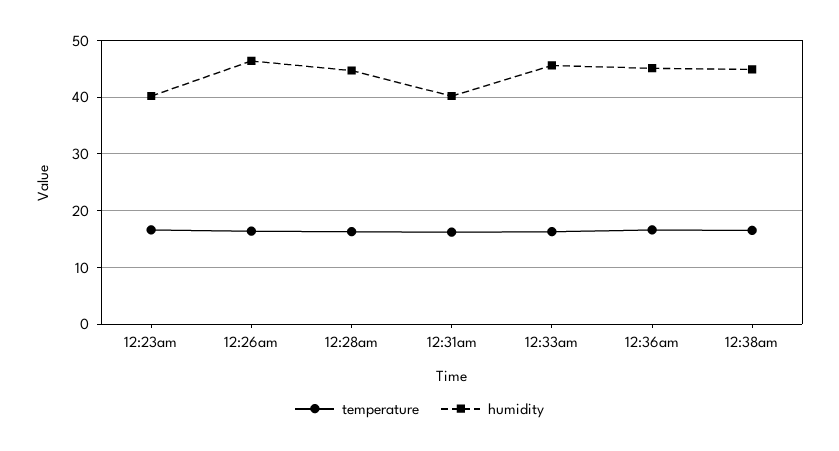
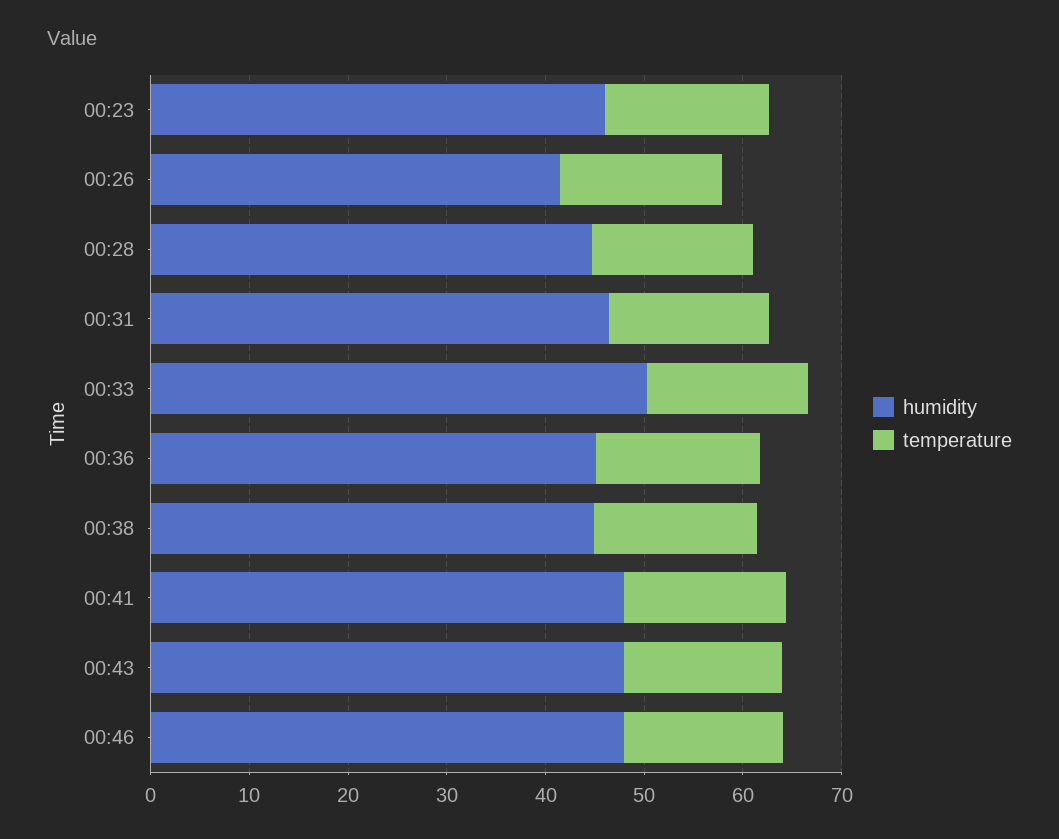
humidity, 12:23am: 40 -> 46
humidity, 12:26am: 46 -> 42
humidity, 12:31am: 40 -> 46
humidity, 12:33am: 46 -> 50
humidity, 00:41: none -> 48
temperature, 00:41: none -> 16
humidity, 00:43: none -> 48
temperature, 00:43: none -> 16
humidity, 00:46: none -> 48
temperature, 00:46: none -> 16

